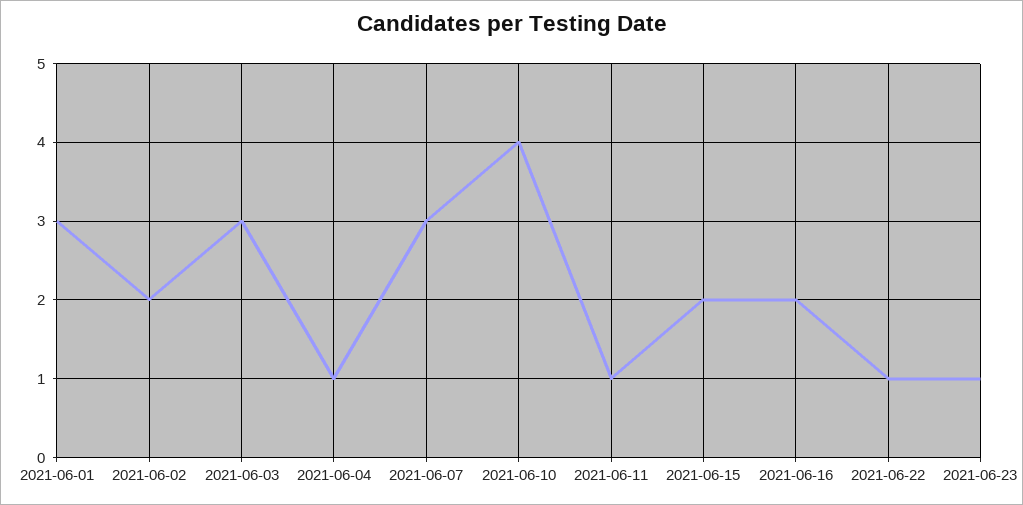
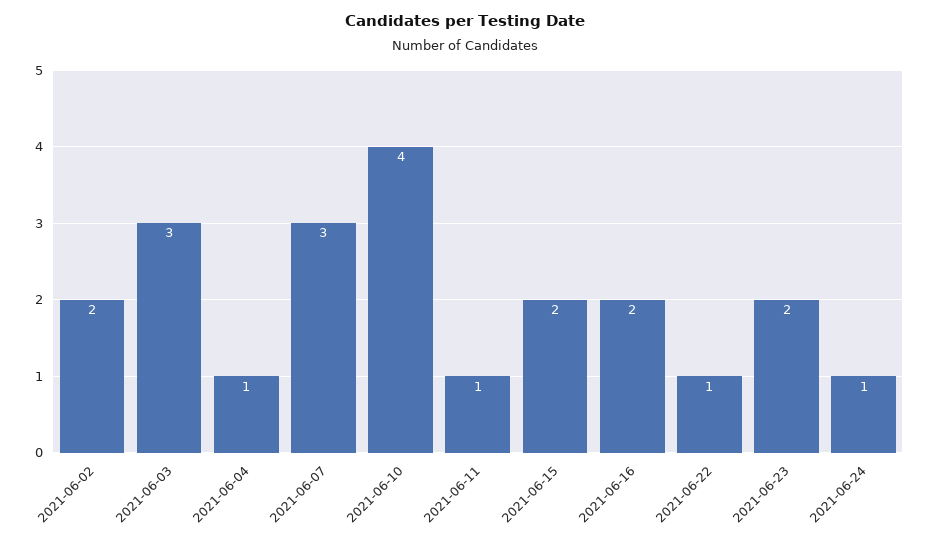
2021-06-01: 3 -> none
2021-06-23: 1 -> 2
2021-06-24: none -> 1

